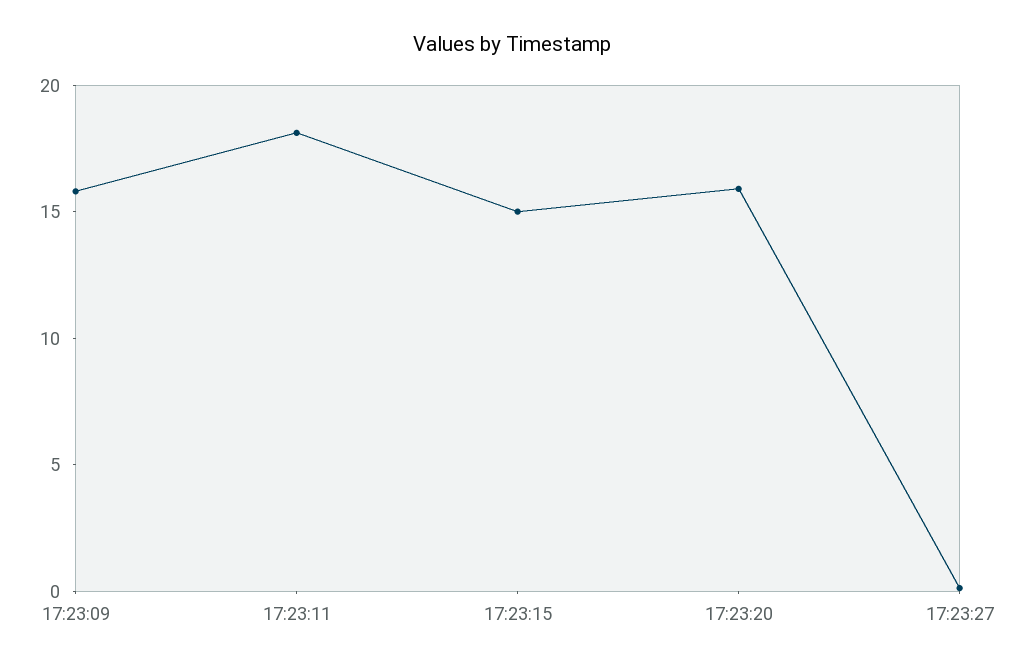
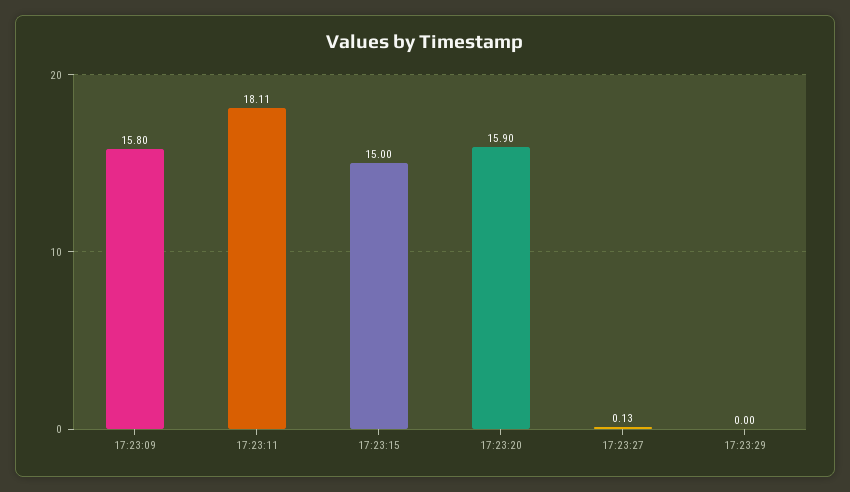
17:23:29: none -> 0

